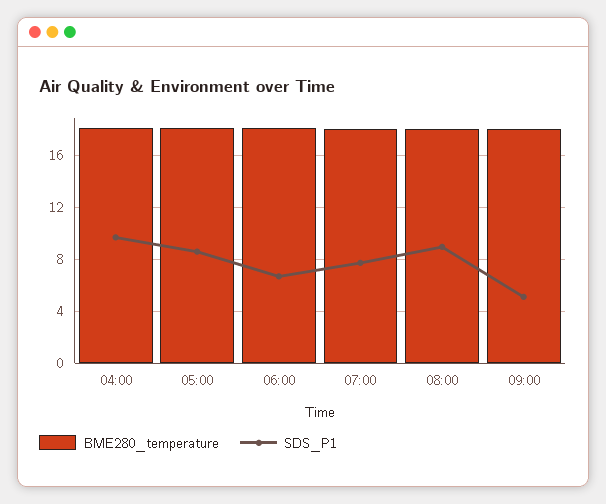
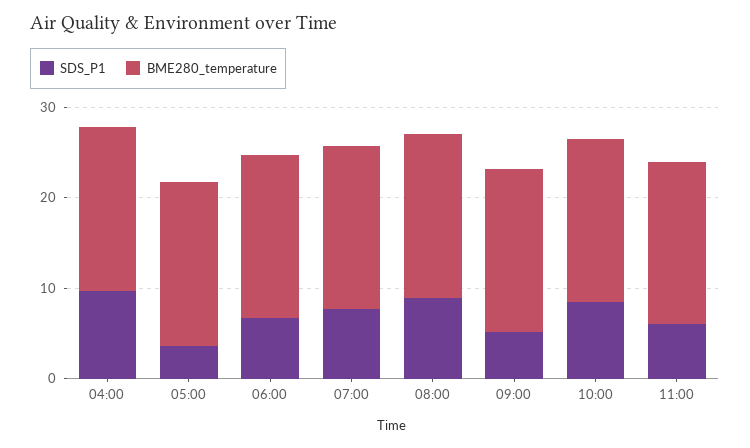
SDS_P1, 05:00: 8.5 -> 4
SDS_P1, 10:00: none -> 8
BME280_temperature, 10:00: none -> 18
SDS_P1, 11:00: none -> 6
BME280_temperature, 11:00: none -> 18

